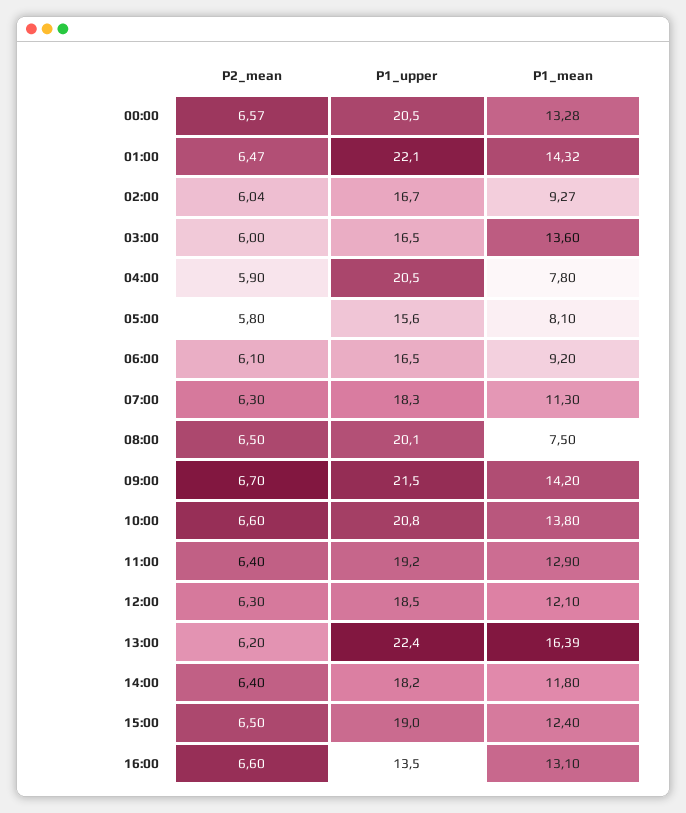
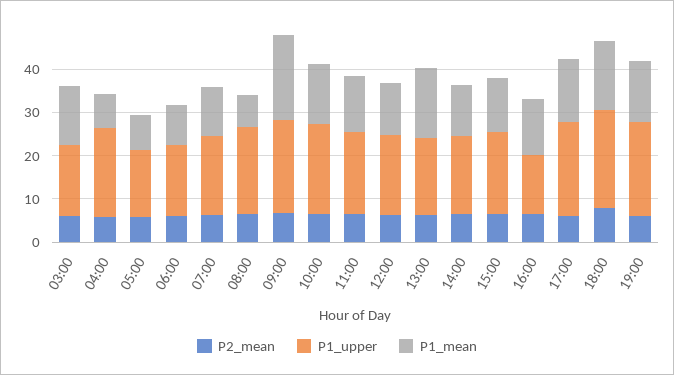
P2_mean, 00:00: 6.57 -> none
P1_upper, 00:00: 20.5 -> none
P1_mean, 00:00: 13.28 -> none
P2_mean, 01:00: 6.47 -> none
P1_upper, 01:00: 22.1 -> none
P1_mean, 01:00: 14.32 -> none
P2_mean, 02:00: 6.04 -> none
P1_upper, 02:00: 16.7 -> none
P1_mean, 02:00: 9.27 -> none
P1_mean, 09:00: 14.2 -> 20
P1_upper, 13:00: 22.4 -> 18
P2_mean, 17:00: none -> 6
P1_upper, 17:00: none -> 22
P1_mean, 17:00: none -> 14
P2_mean, 18:00: none -> 8
P1_upper, 18:00: none -> 22
P1_mean, 18:00: none -> 16
P2_mean, 19:00: none -> 6
P1_upper, 19:00: none -> 22
P1_mean, 19:00: none -> 14

